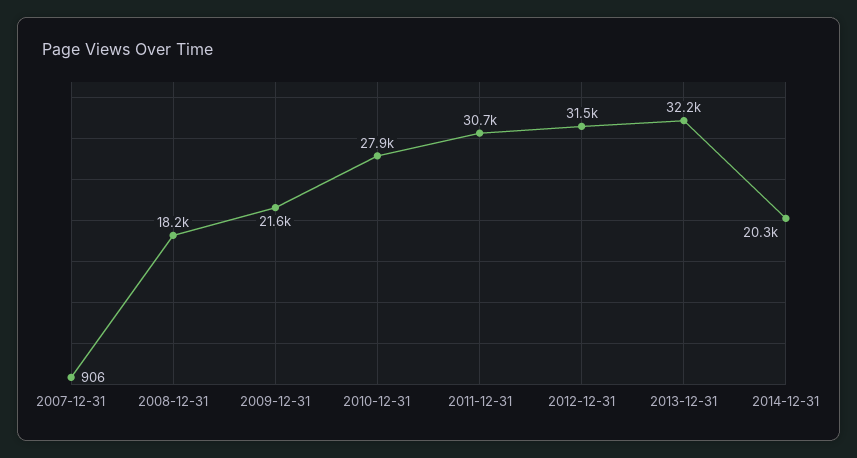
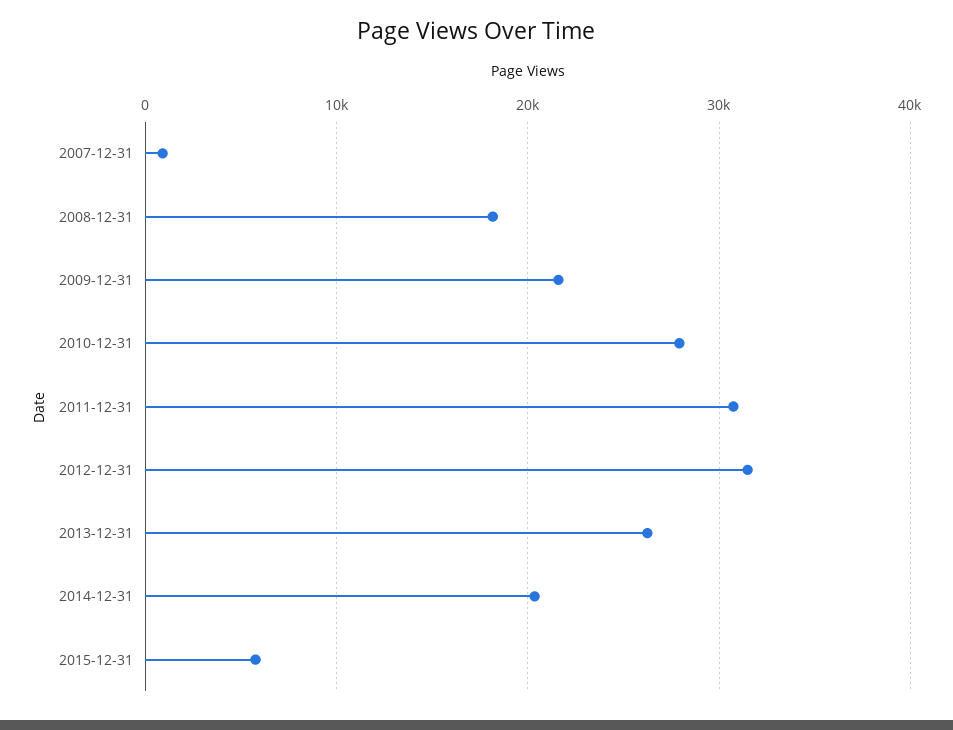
2013-12-31: 32200 -> 26000
2015-12-31: none -> 6000

